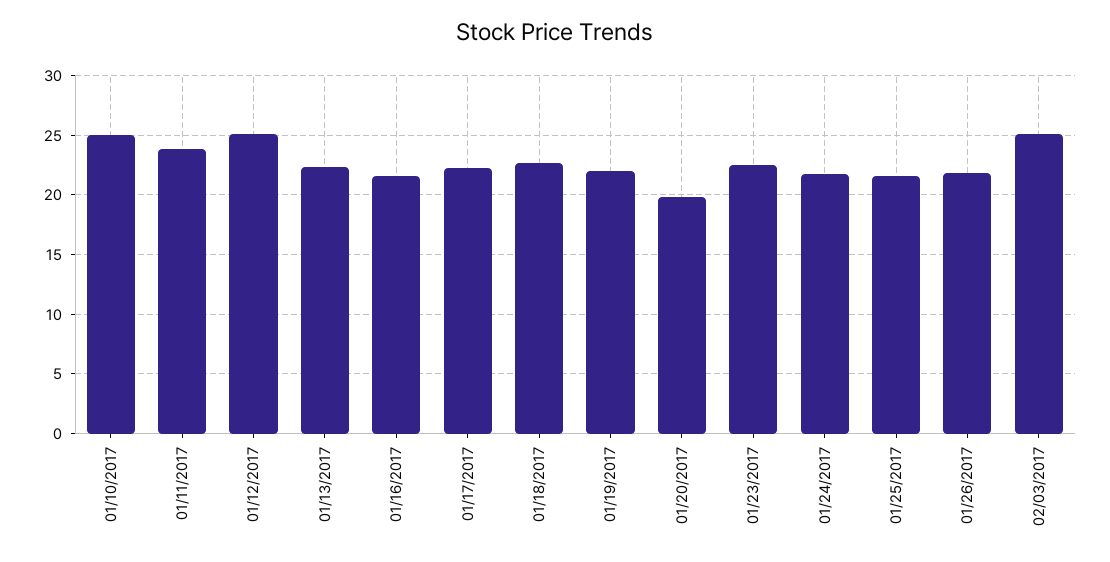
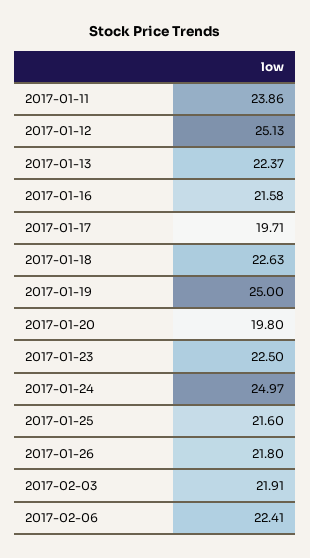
01/10/2017: 25 -> none
01/17/2017: 22 -> 19.71
01/19/2017: 22 -> 25
01/24/2017: 22 -> 24.97
02/03/2017: 25 -> 21.91
2017-02-06: none -> 22.41

